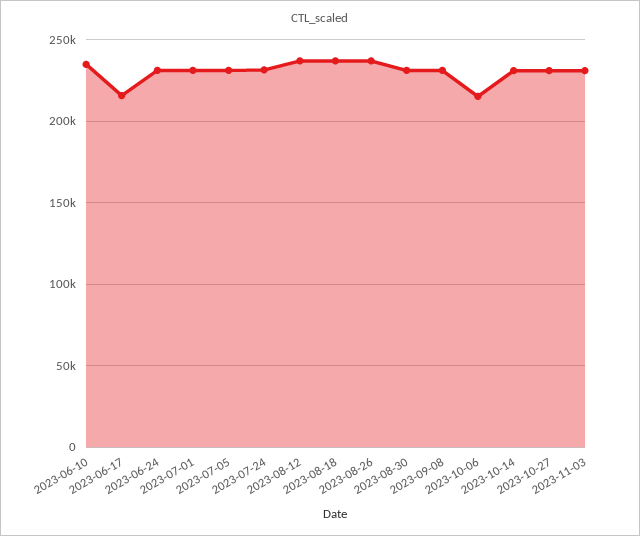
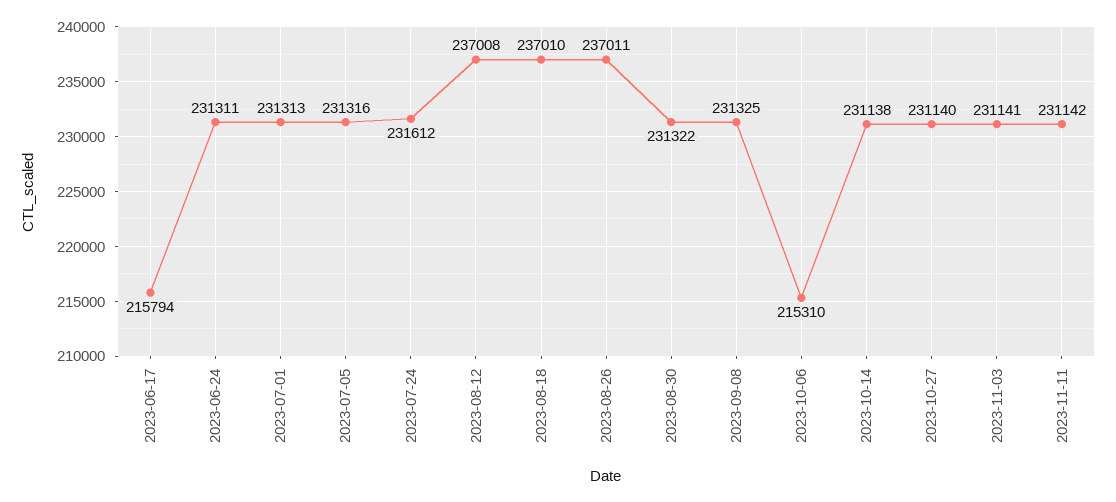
2023-06-10: 235000 -> none
2023-11-11: none -> 231142

